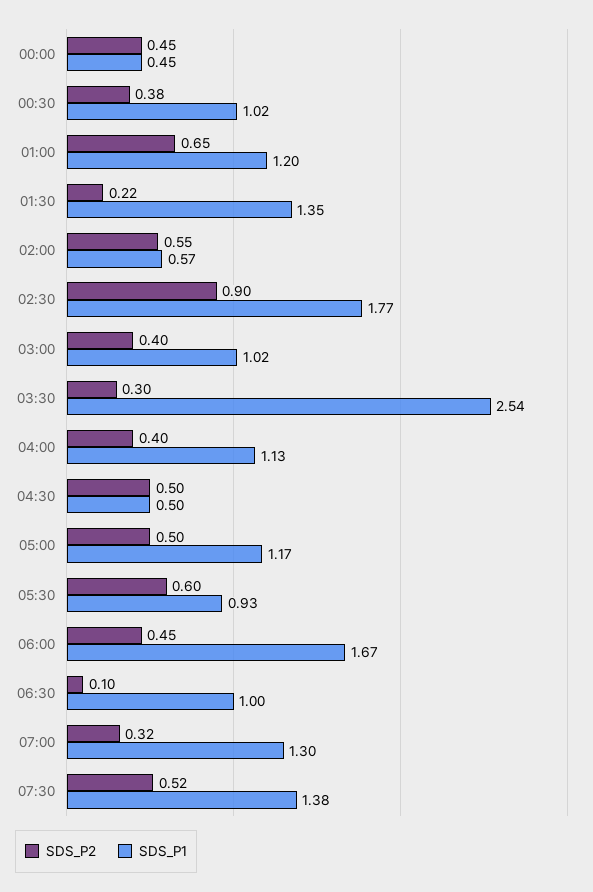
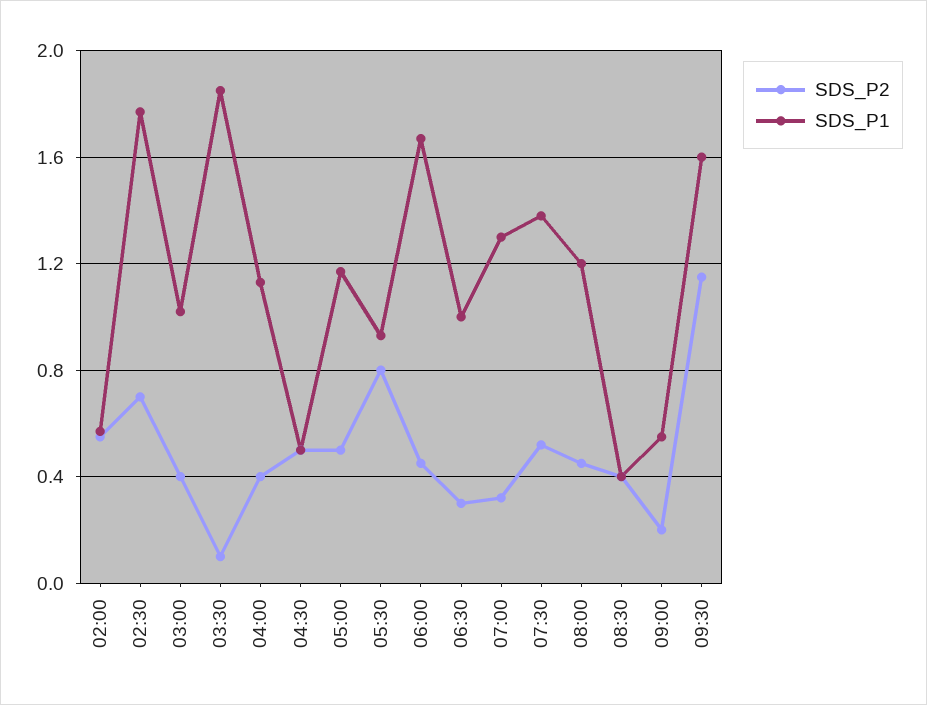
SDS_P2, 00:00: 0.45 -> none
SDS_P1, 00:00: 0.45 -> none
SDS_P2, 00:30: 0.38 -> none
SDS_P1, 00:30: 1.02 -> none
SDS_P2, 01:00: 0.65 -> none
SDS_P1, 01:00: 1.2 -> none
SDS_P2, 01:30: 0.22 -> none
SDS_P1, 01:30: 1.35 -> none
SDS_P2, 02:30: 0.9 -> 0.7
SDS_P2, 03:30: 0.3 -> 0.1
SDS_P1, 03:30: 2.54 -> 1.85
SDS_P2, 05:30: 0.6 -> 0.8
SDS_P2, 06:30: 0.1 -> 0.3
SDS_P2, 08:00: none -> 0.45
SDS_P1, 08:00: none -> 1.2
SDS_P2, 08:30: none -> 0.4
SDS_P1, 08:30: none -> 0.4
SDS_P2, 09:00: none -> 0.2
SDS_P1, 09:00: none -> 0.55
SDS_P2, 09:30: none -> 1.15
SDS_P1, 09:30: none -> 1.6

